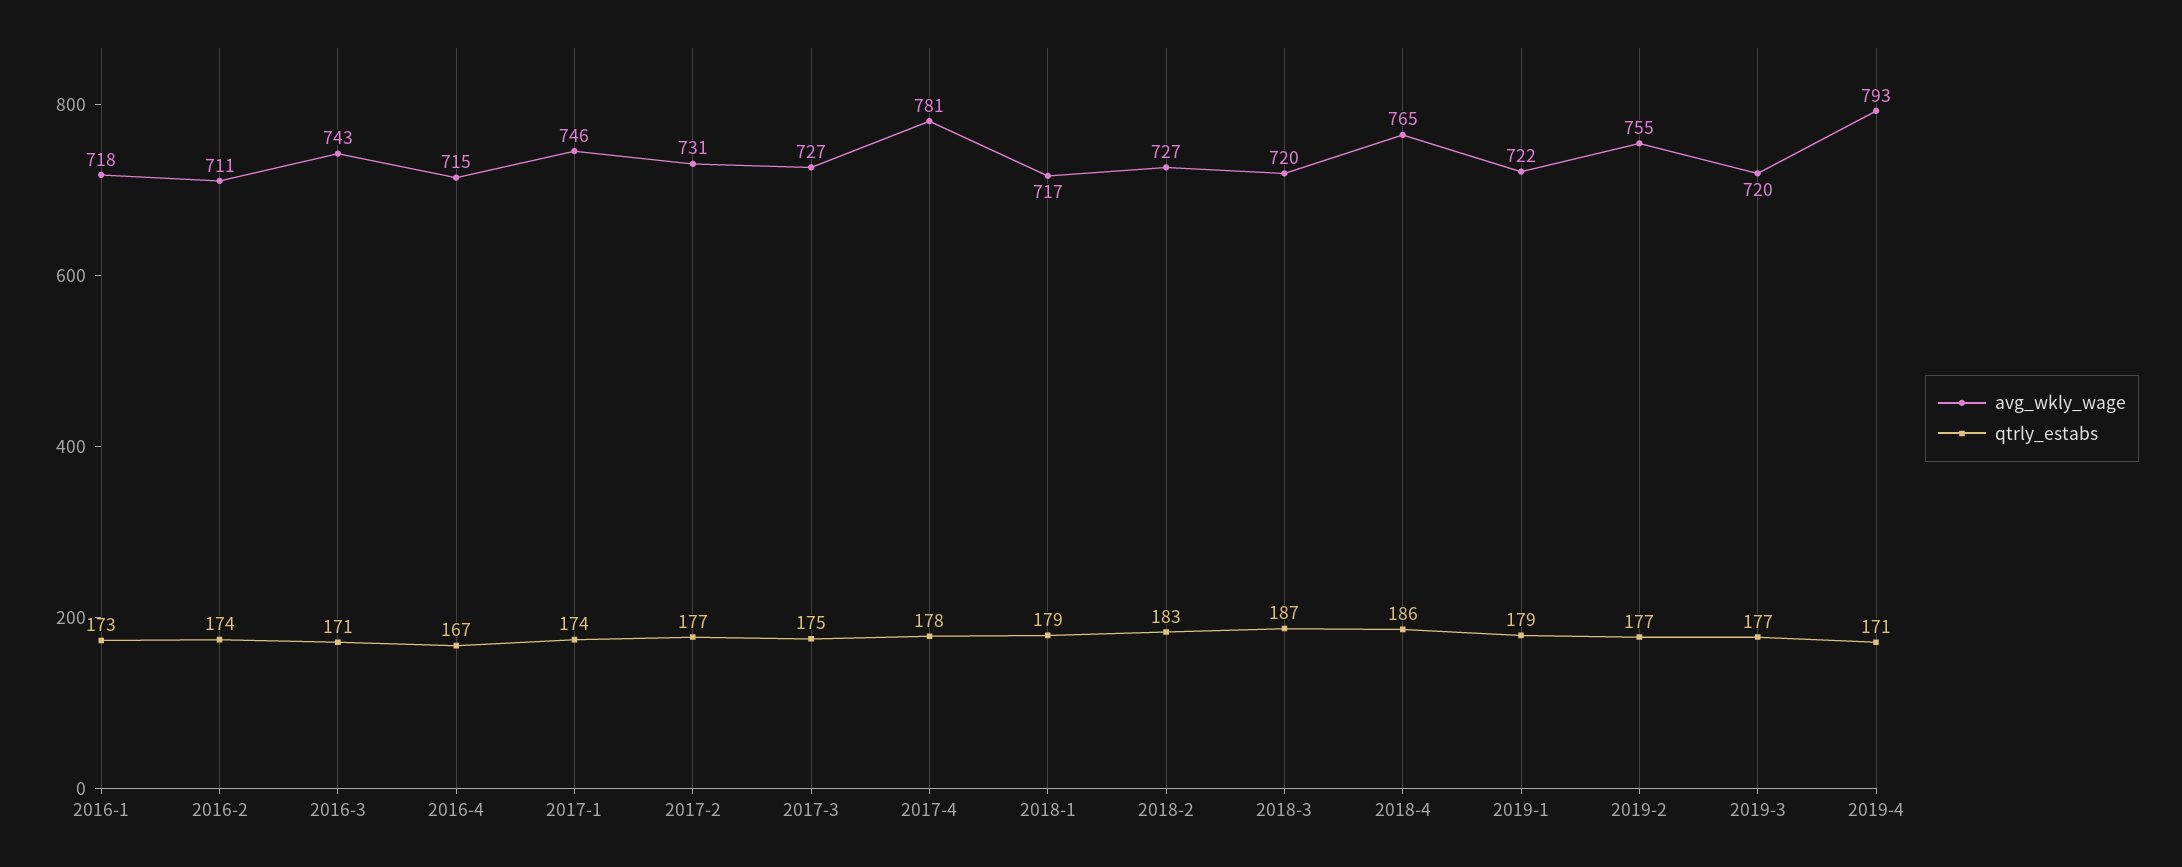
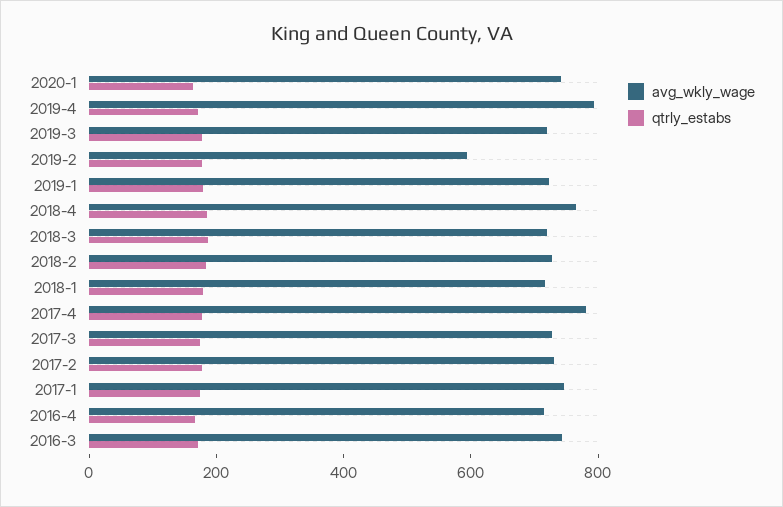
avg_wkly_wage, 2016-1: 718 -> none
qtrly_estabs, 2016-1: 173 -> none
avg_wkly_wage, 2016-2: 711 -> none
qtrly_estabs, 2016-2: 174 -> none
avg_wkly_wage, 2019-2: 755 -> 600
avg_wkly_wage, 2020-1: none -> 750
qtrly_estabs, 2020-1: none -> 150

